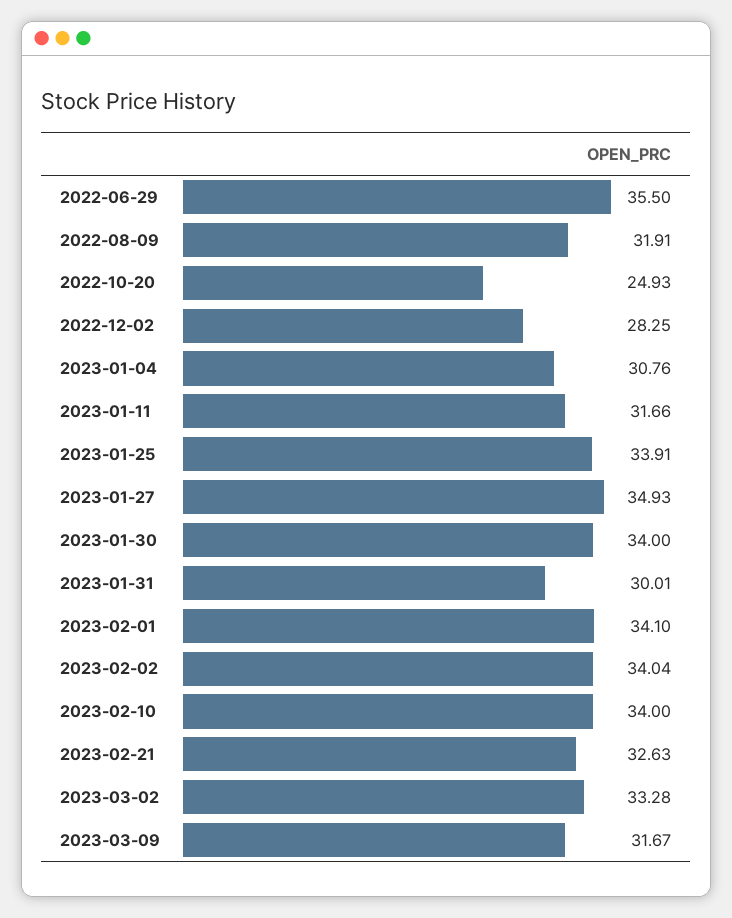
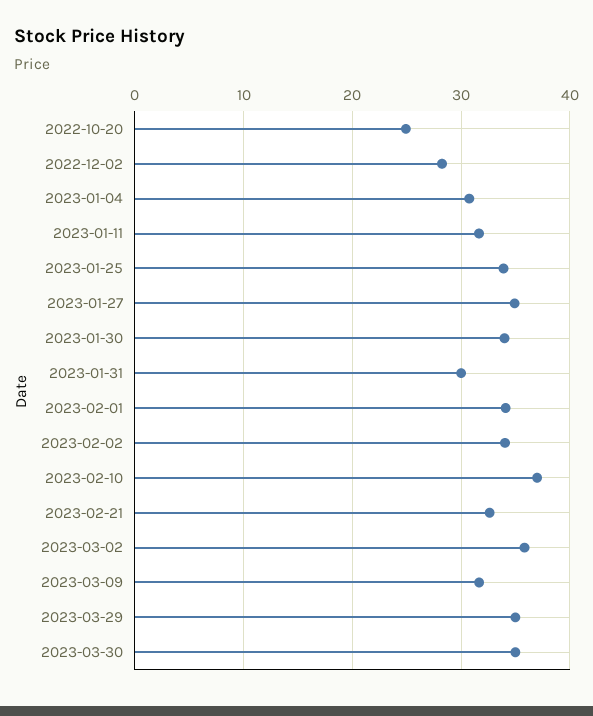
2022-06-29: 35.5 -> none
2022-08-09: 31.91 -> none
2023-02-10: 34 -> 37
2023-03-02: 33.28 -> 36
2023-03-29: none -> 35
2023-03-30: none -> 35

